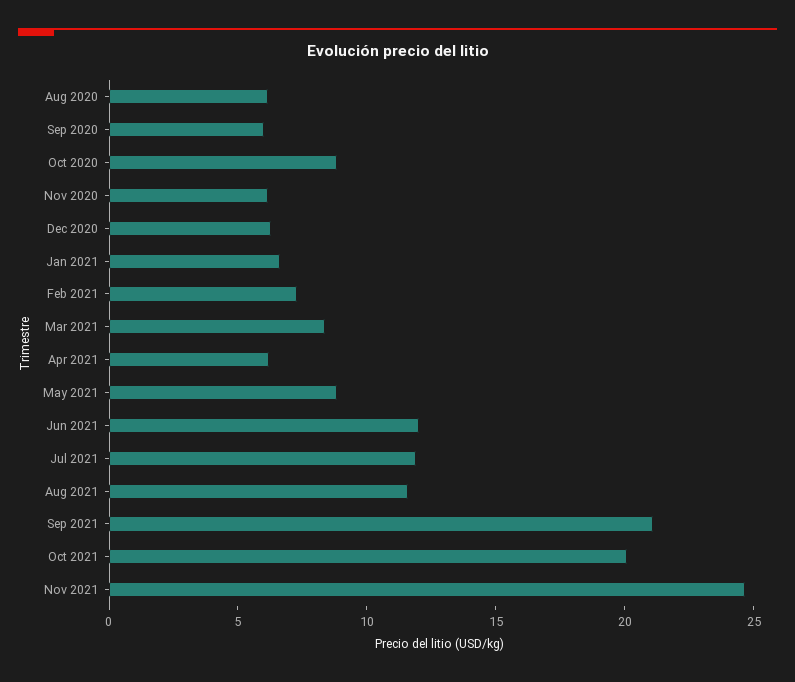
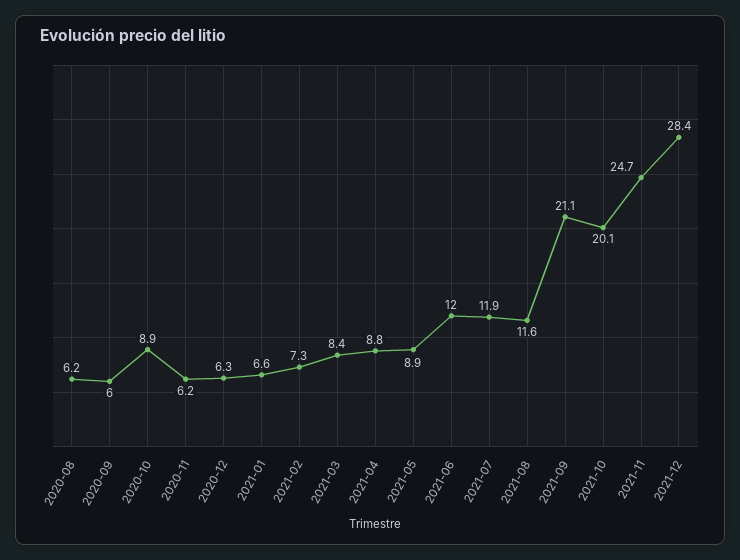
Apr 2021: 6 -> 8.8
2021-12: none -> 28.4

